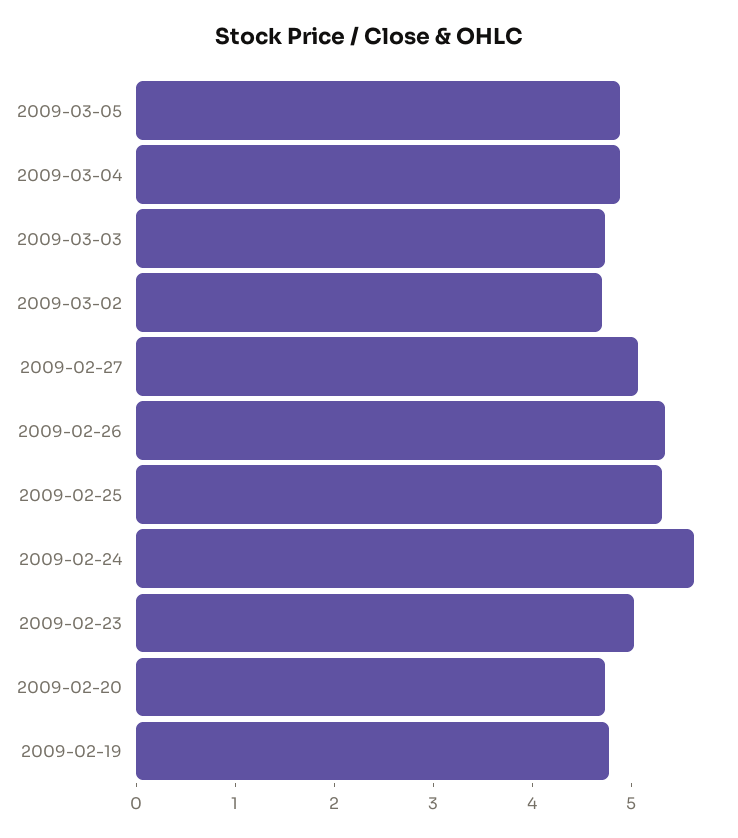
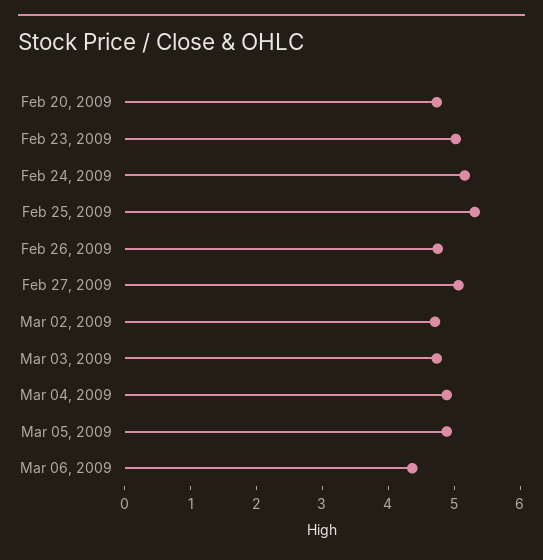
2009-02-26: 5.4 -> 4.8
2009-02-24: 5.6 -> 5.2
2009-02-19: 4.8 -> none
Mar 06, 2009: none -> 4.4

